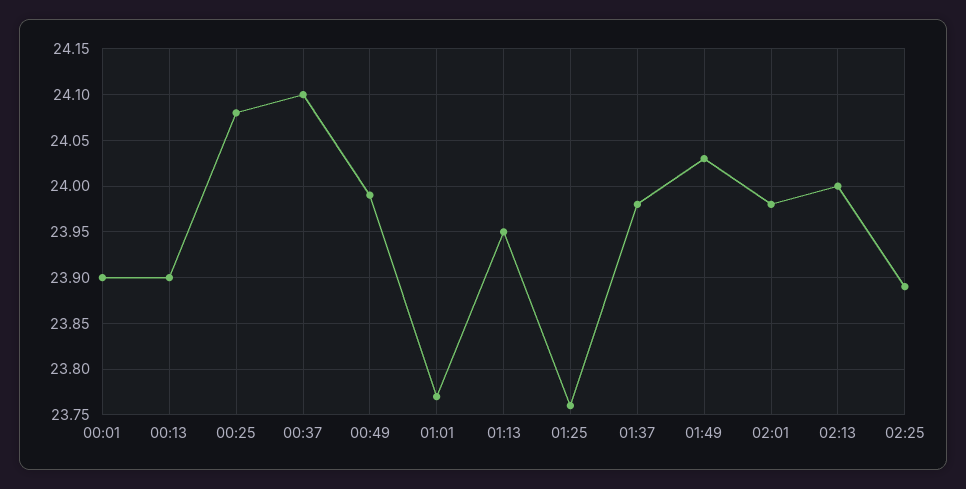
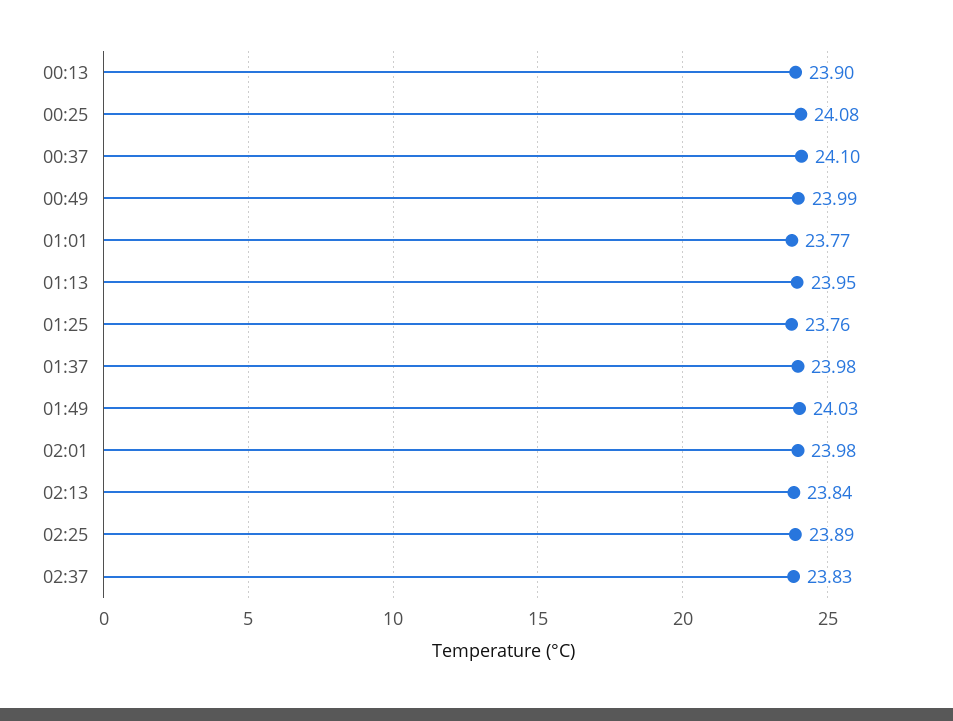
00:01: 23.9 -> none
02:13: 24 -> 23.84
02:37: none -> 23.83

